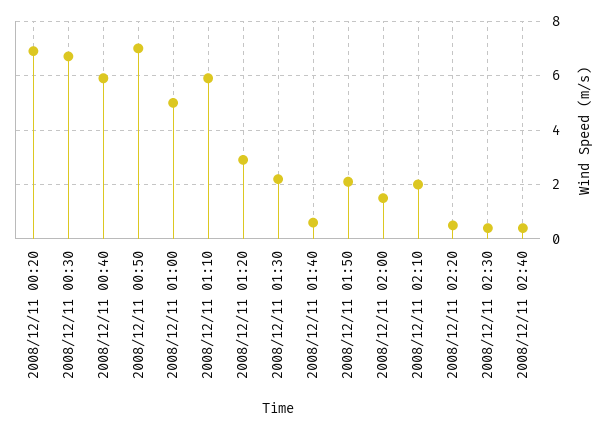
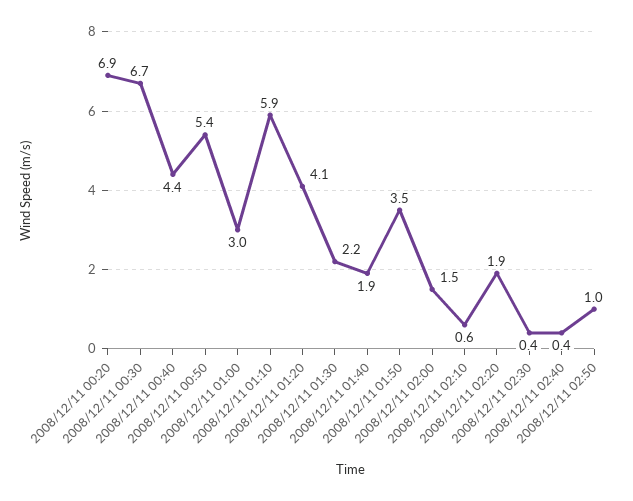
2008/12/11 00:40: 6 -> 4.4
2008/12/11 00:50: 7 -> 5.4
2008/12/11 01:00: 5 -> 3
2008/12/11 01:20: 3 -> 4.1
2008/12/11 01:40: 0.5 -> 1.9
2008/12/11 01:50: 2 -> 3.5
2008/12/11 02:10: 2 -> 0.6
2008/12/11 02:20: 0.5 -> 1.9
2008/12/11 02:50: none -> 1

